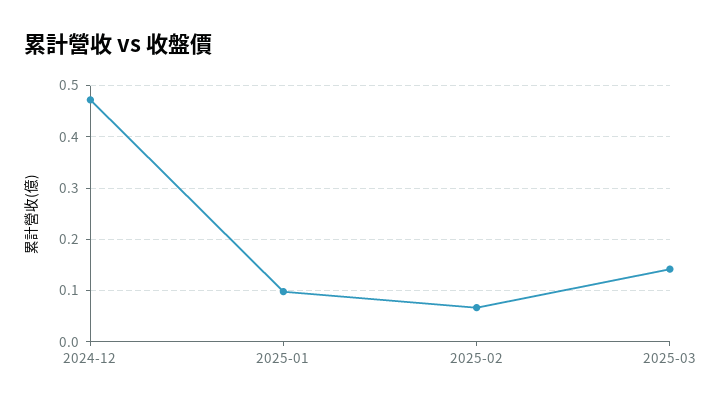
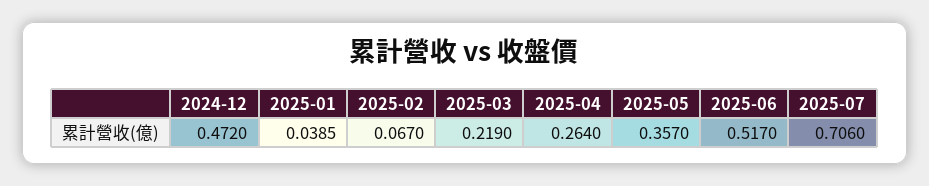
2025-01: 0.1 -> 0.0385
2025-03: 0.14 -> 0.219
2025-04: none -> 0.264
2025-05: none -> 0.357
2025-06: none -> 0.517
2025-07: none -> 0.706

